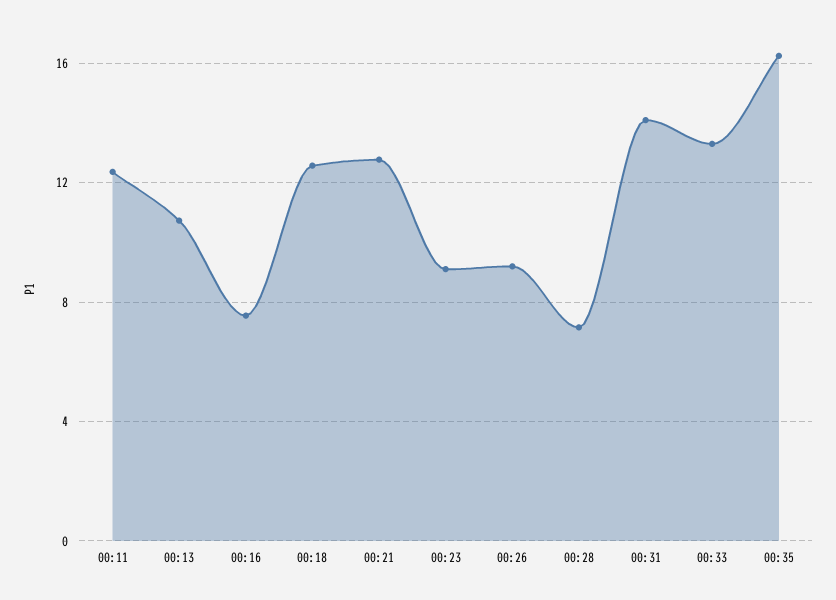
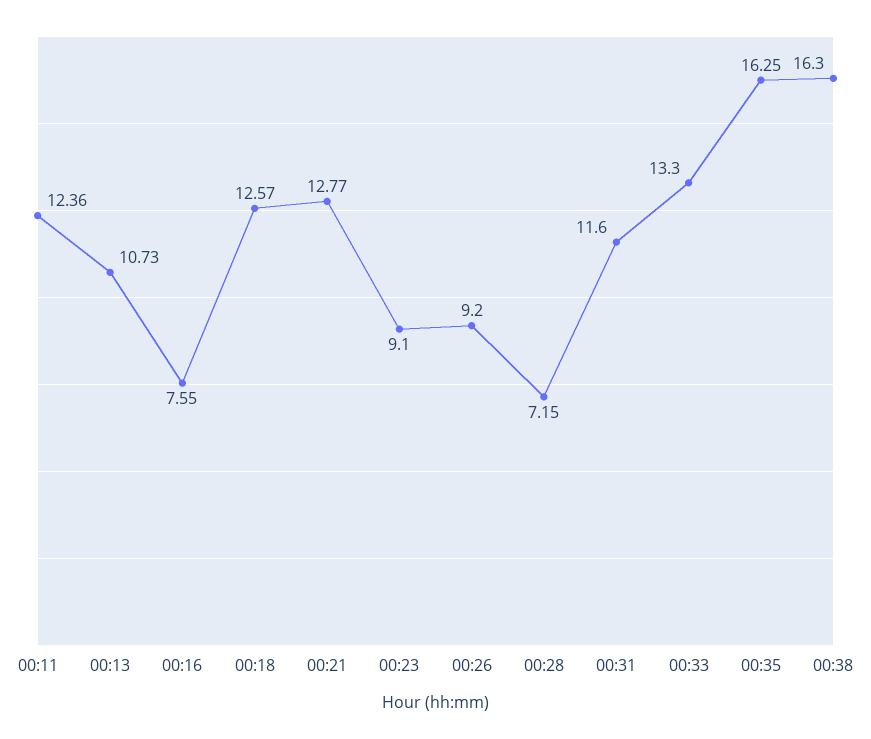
00:31: 14 -> 11.6
00:38: none -> 16.3

